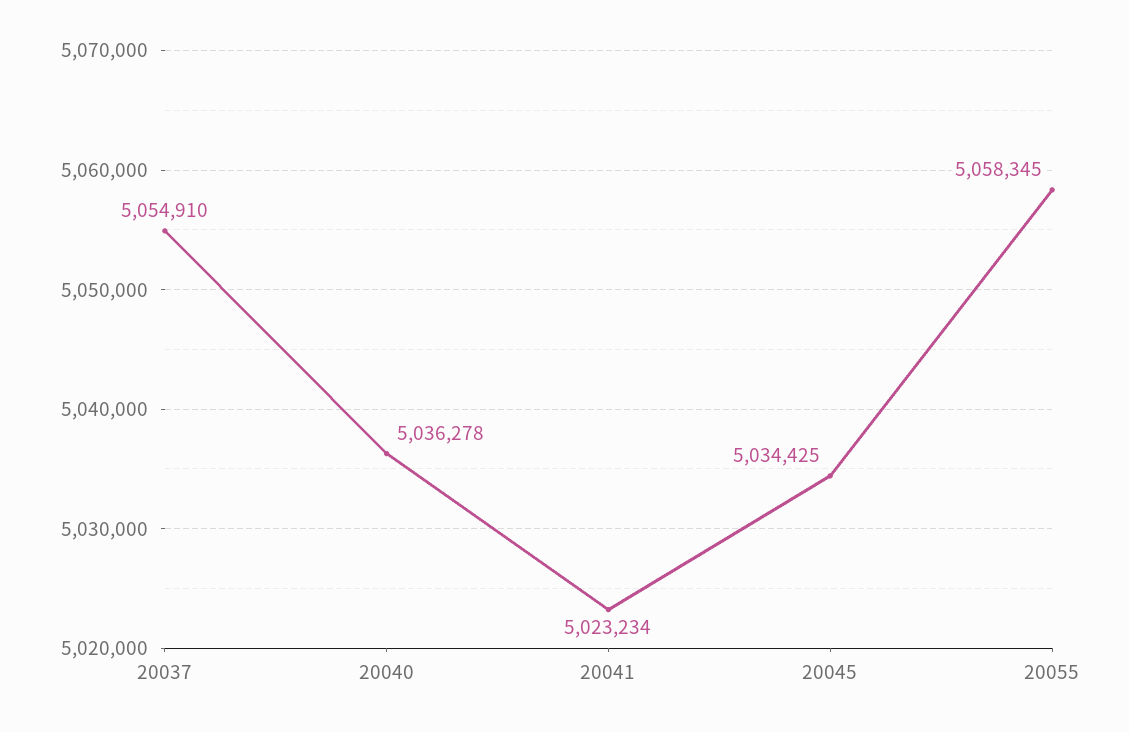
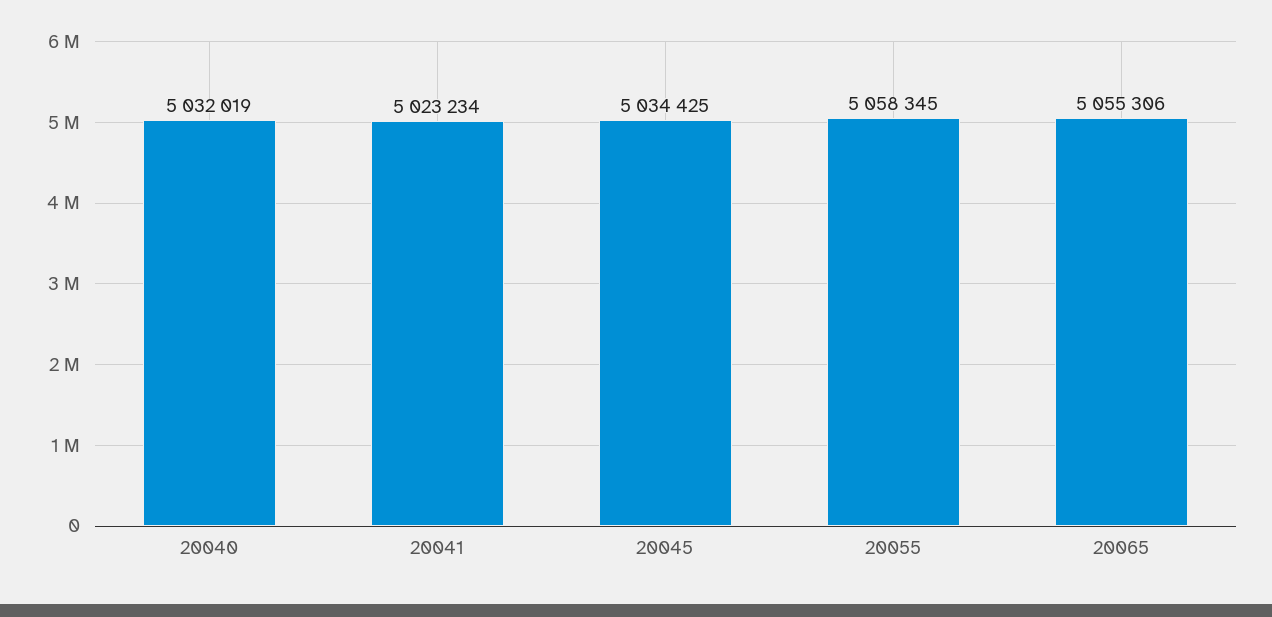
20037: 5054910 -> none
20040: 5036278 -> 5032019
20065: none -> 5055306

